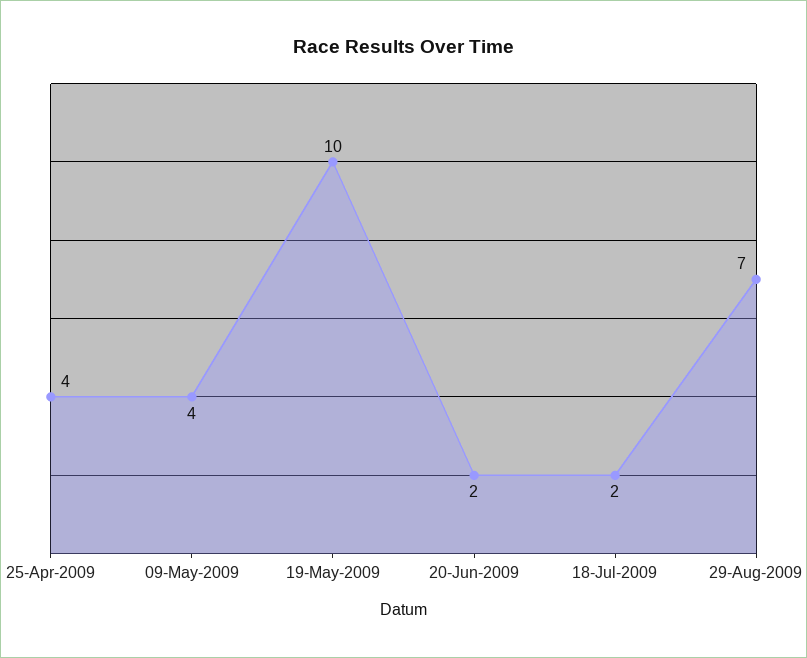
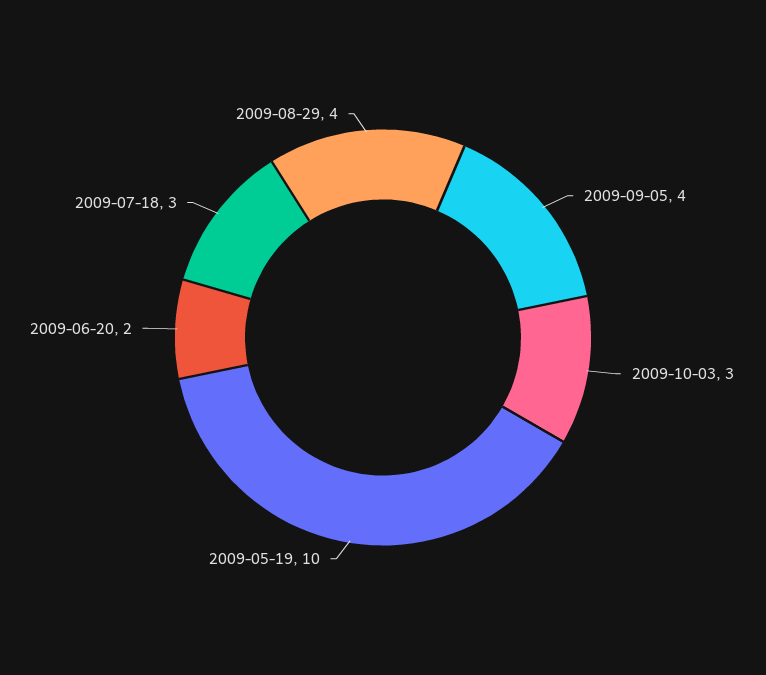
25-Apr-2009: 4 -> none
09-May-2009: 4 -> none
18-Jul-2009: 2 -> 3
29-Aug-2009: 7 -> 4
2009-09-05: none -> 4
2009-10-03: none -> 3

